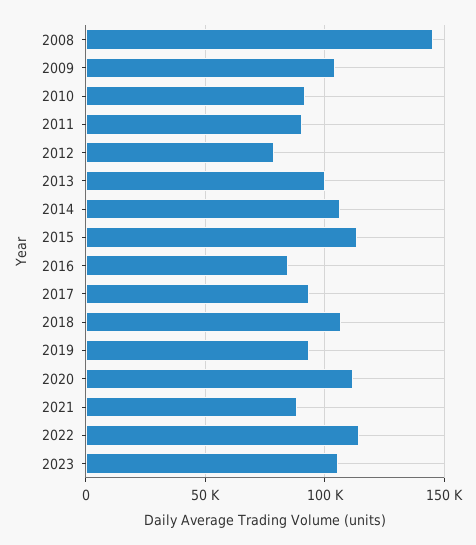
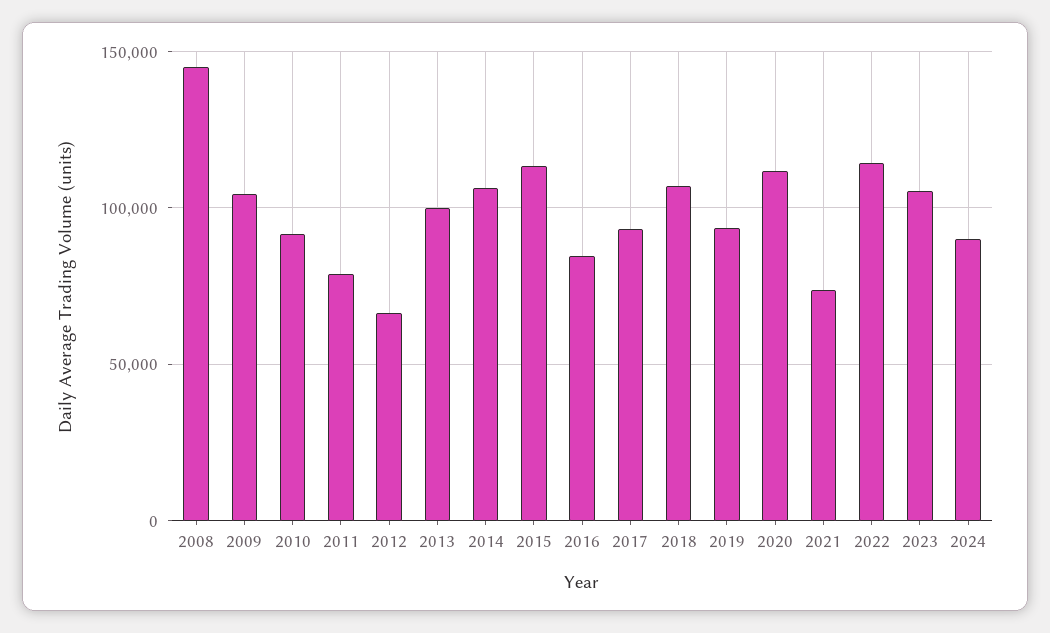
2011: 90000 -> 80000
2012: 80000 -> 65000
2021: 90000 -> 75000
2024: none -> 90000

